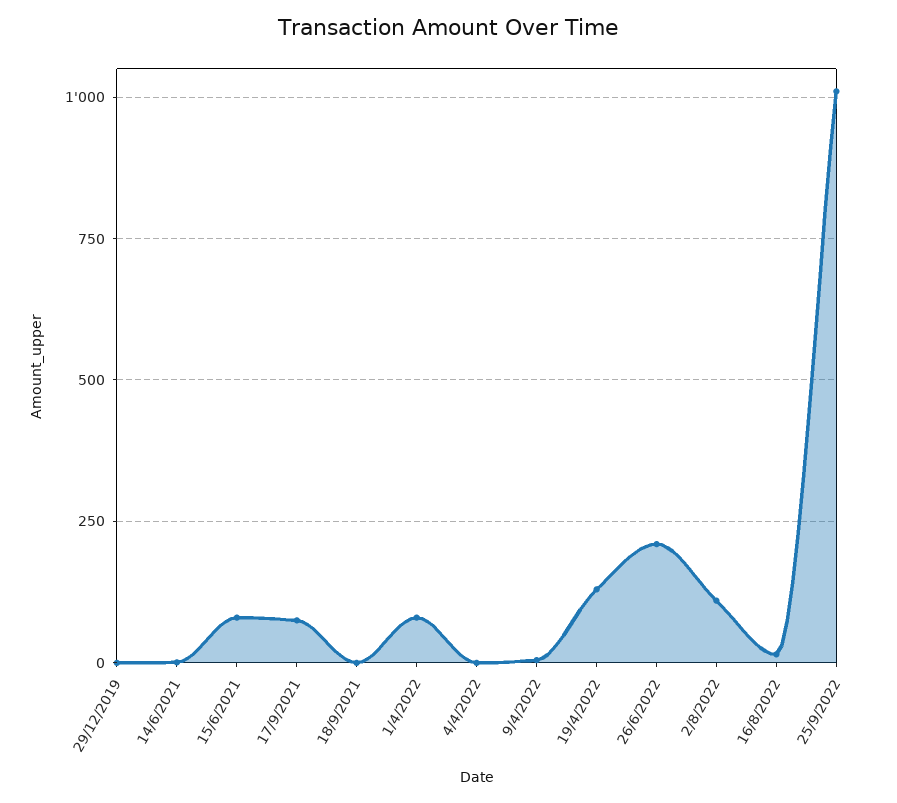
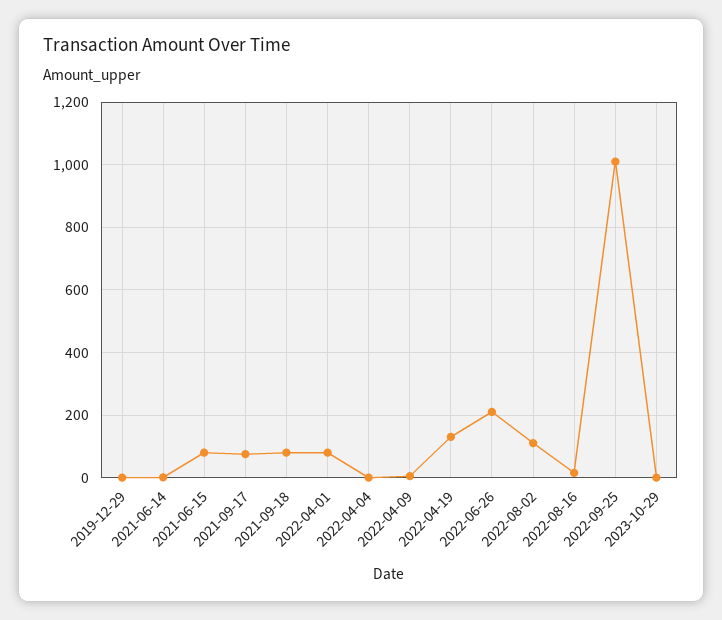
18/9/2021: 0 -> 80
2023-10-29: none -> 0

